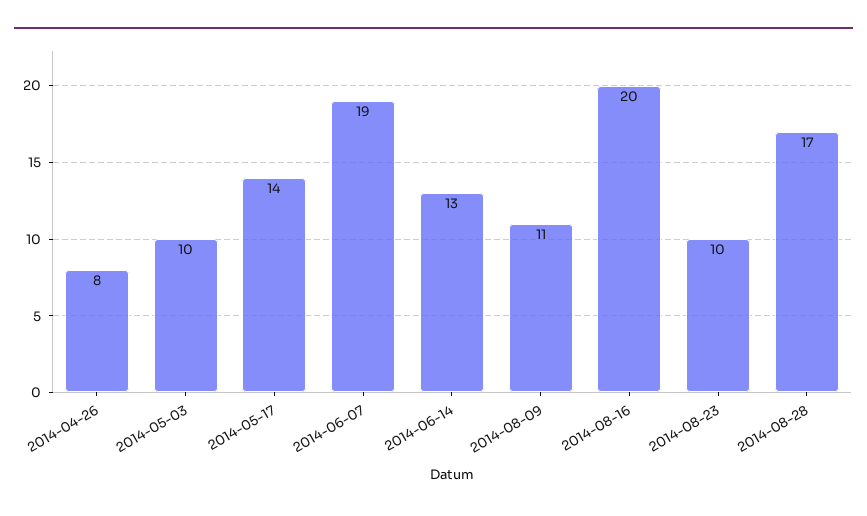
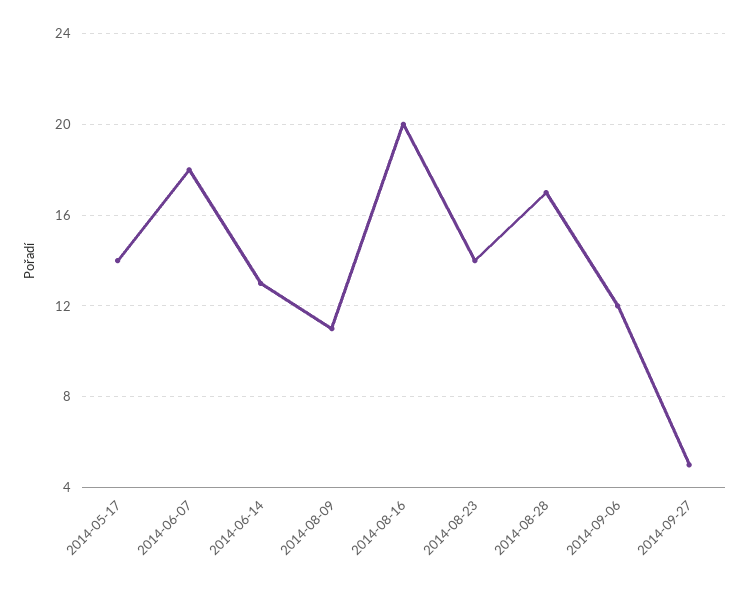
2014-04-26: 8 -> none
2014-05-03: 10 -> none
2014-06-07: 19 -> 18
2014-08-23: 10 -> 14
2014-09-06: none -> 12
2014-09-27: none -> 5

